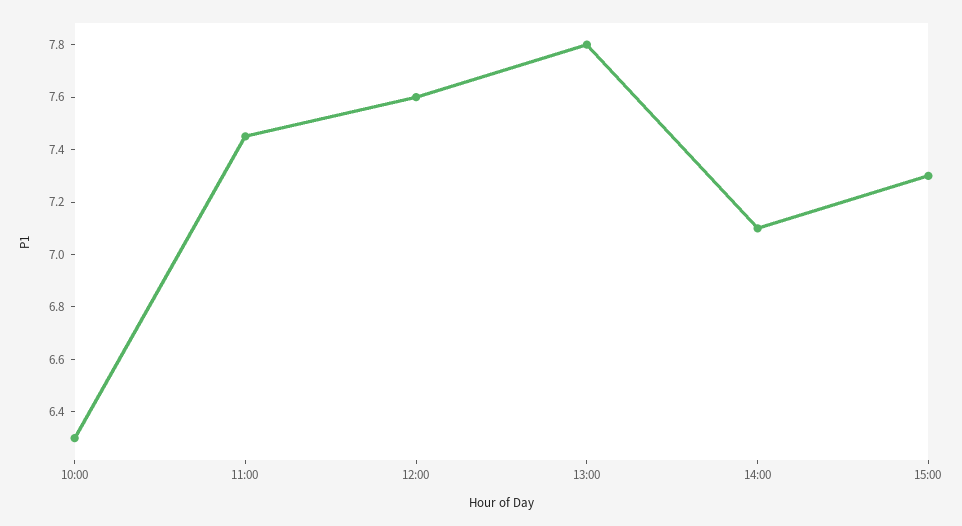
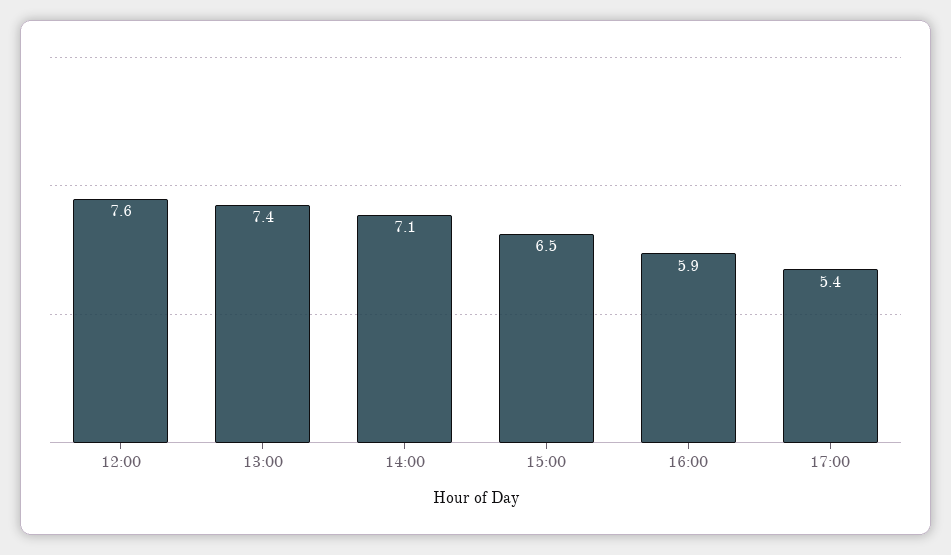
10:00: 6.3 -> none
11:00: 7.45 -> none
13:00: 7.8 -> 7.4
15:00: 7.3 -> 6.5
16:00: none -> 5.9
17:00: none -> 5.4

